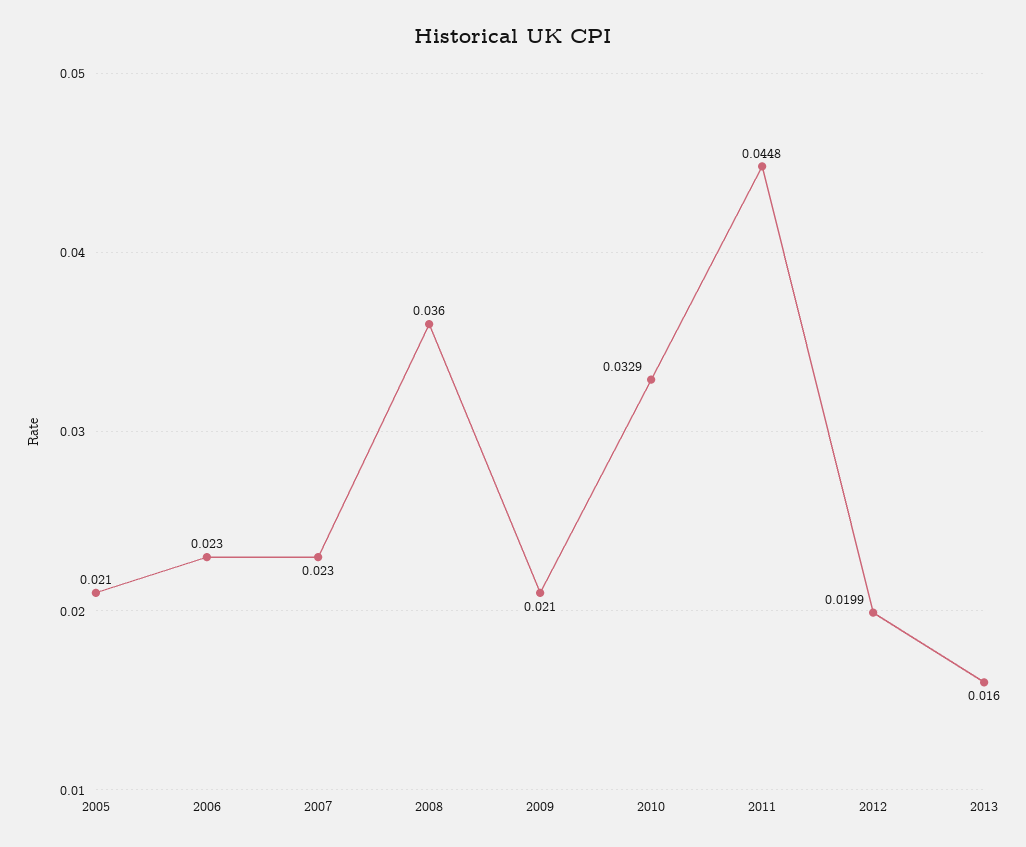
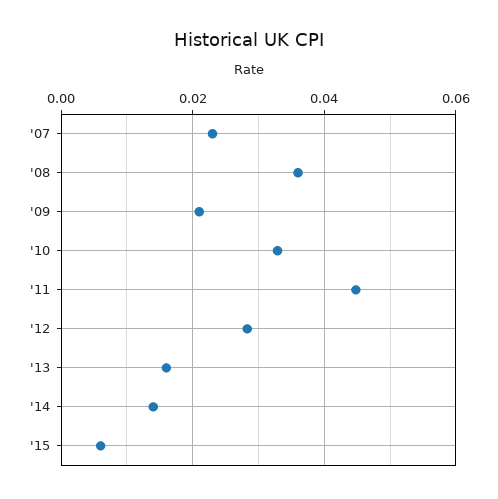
2005: 0.021 -> none
2006: 0.023 -> none
2012: 0.0199 -> 0.028
'14: none -> 0.014
'15: none -> 0.006

